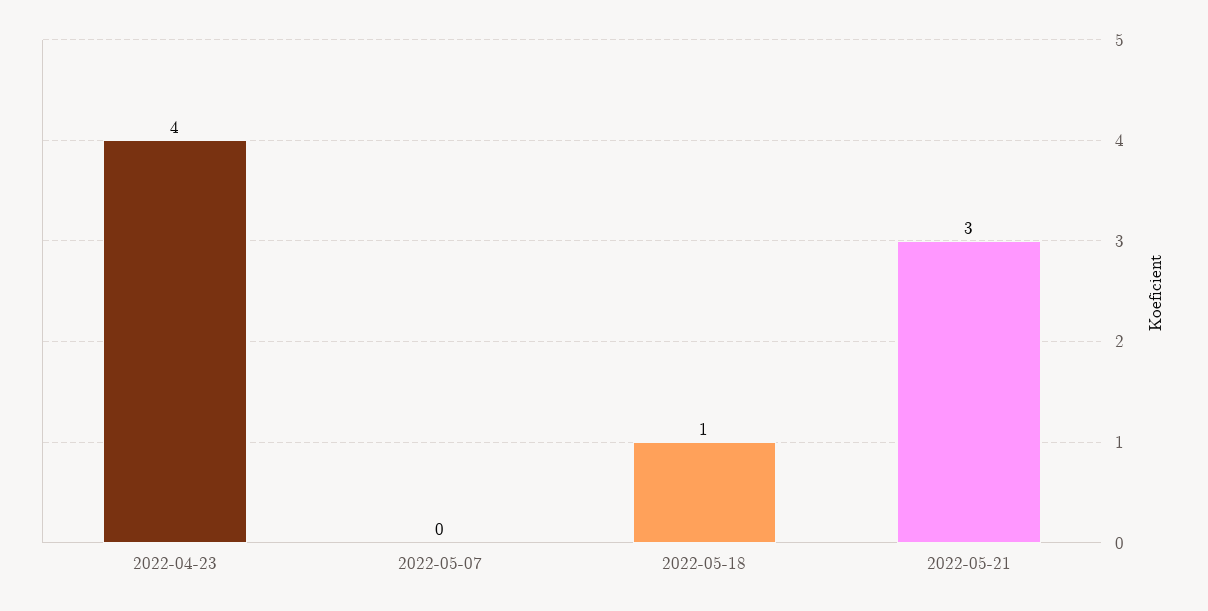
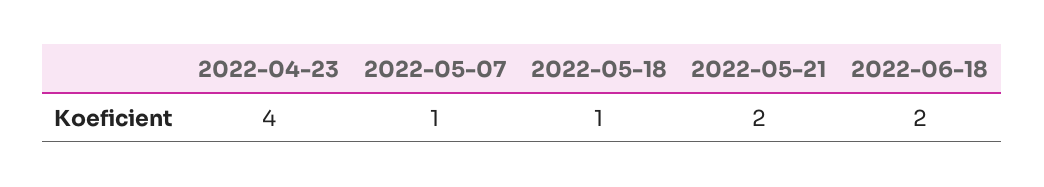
2022-05-07: 0 -> 1
2022-05-21: 3 -> 2
2022-06-18: none -> 2

